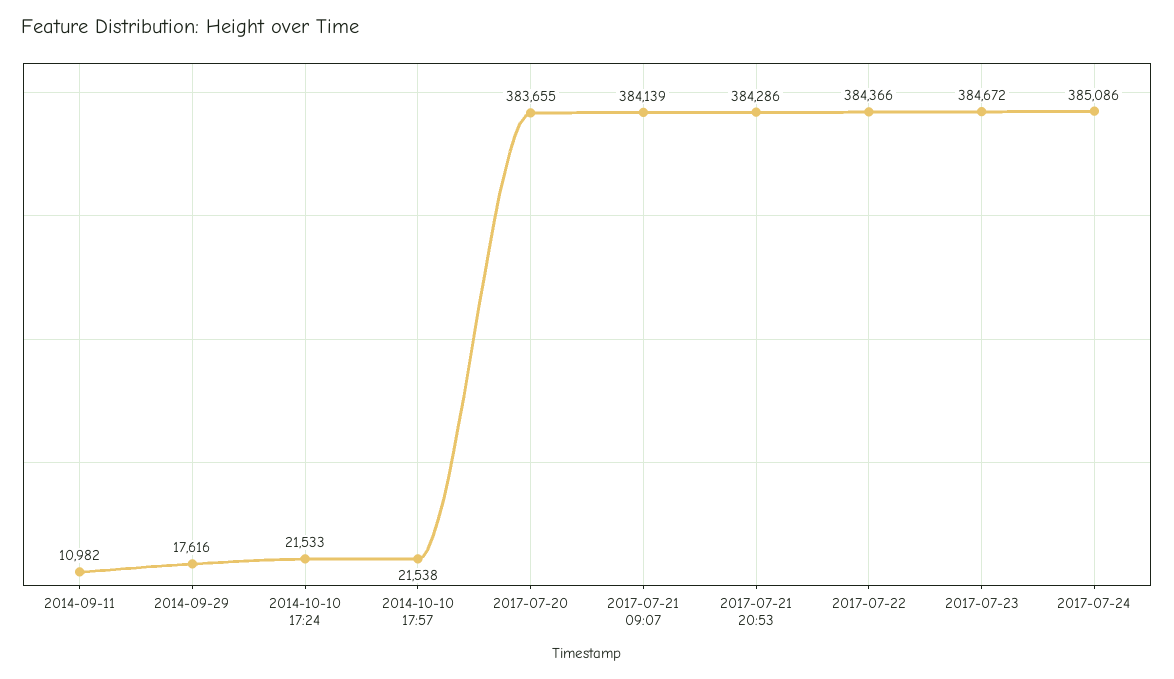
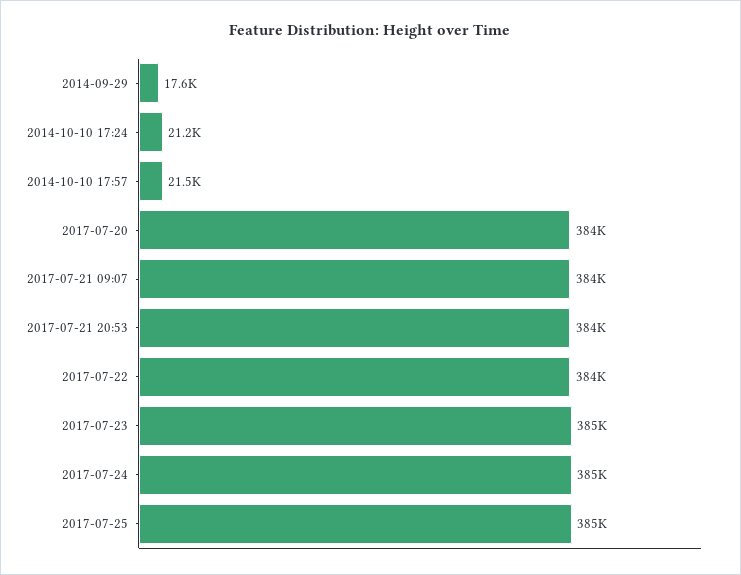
2014-09-11: 10982 -> none
2014-10-10 17:24: 21533 -> 21200
2017-07-25: none -> 385000

